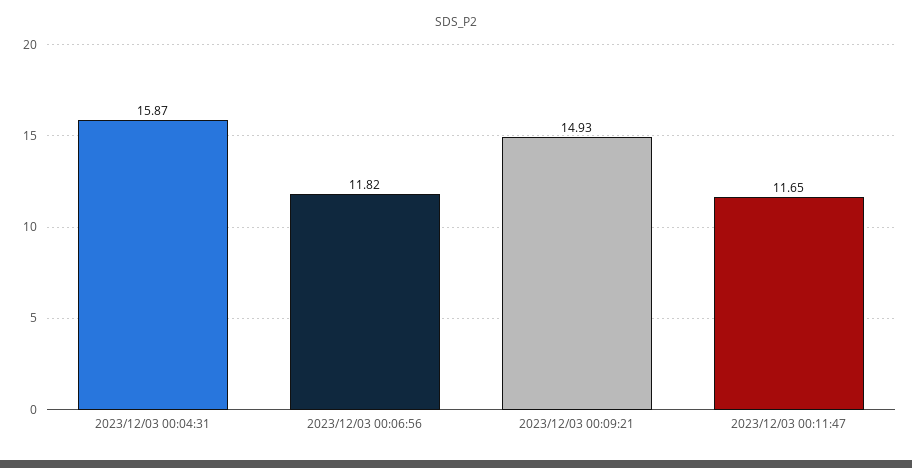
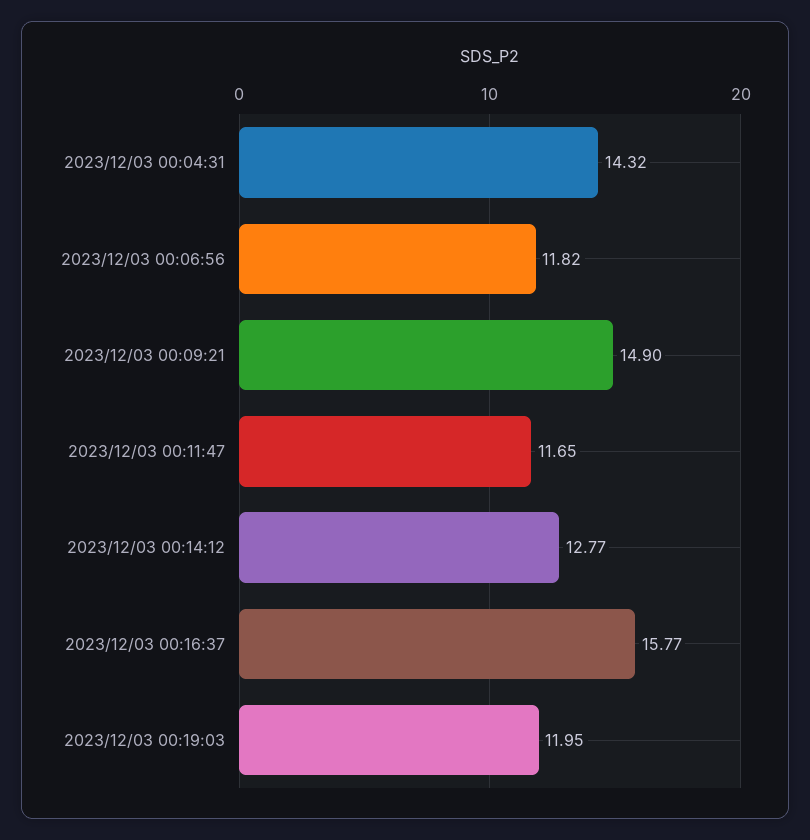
2023/12/03 00:04:31: 15.87 -> 14.32
2023/12/03 00:09:21: 14.93 -> 14.9
2023/12/03 00:14:12: none -> 12.77
2023/12/03 00:16:37: none -> 15.77
2023/12/03 00:19:03: none -> 11.95

